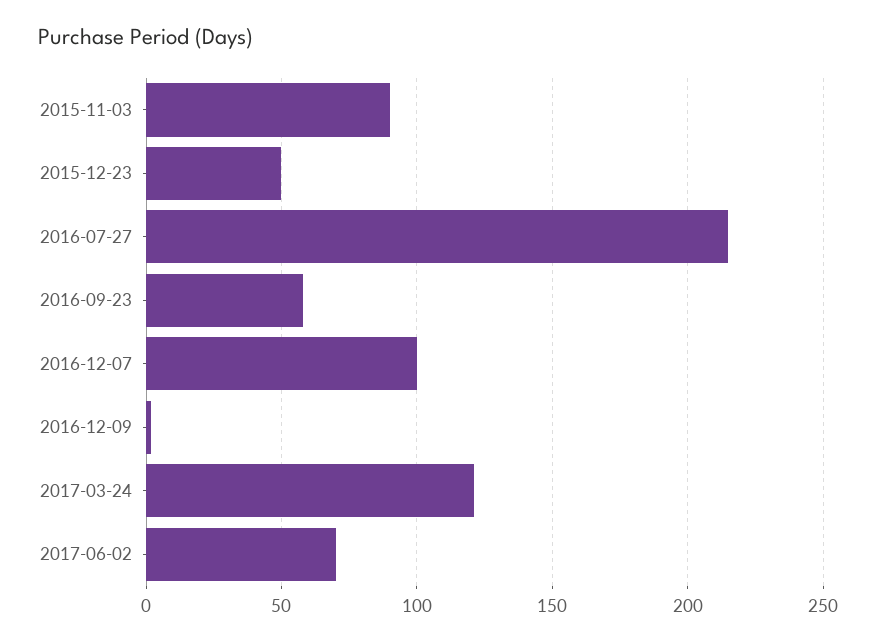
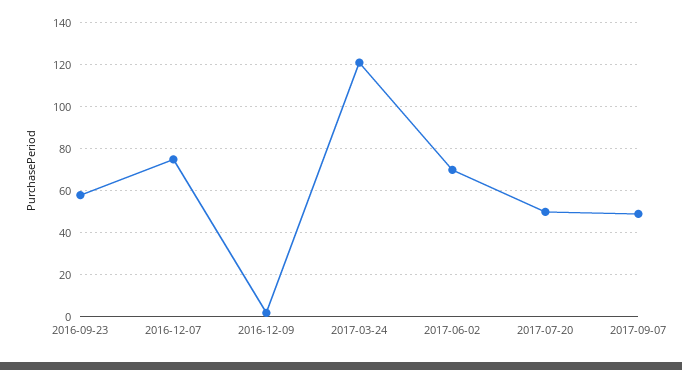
2015-11-03: 90 -> none
2015-12-23: 50 -> none
2016-07-27: 215 -> none
2016-12-07: 100 -> 75
2017-07-20: none -> 50
2017-09-07: none -> 50

